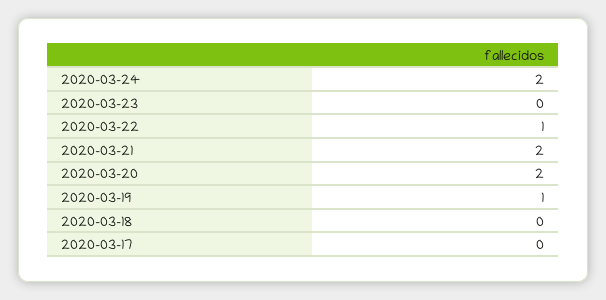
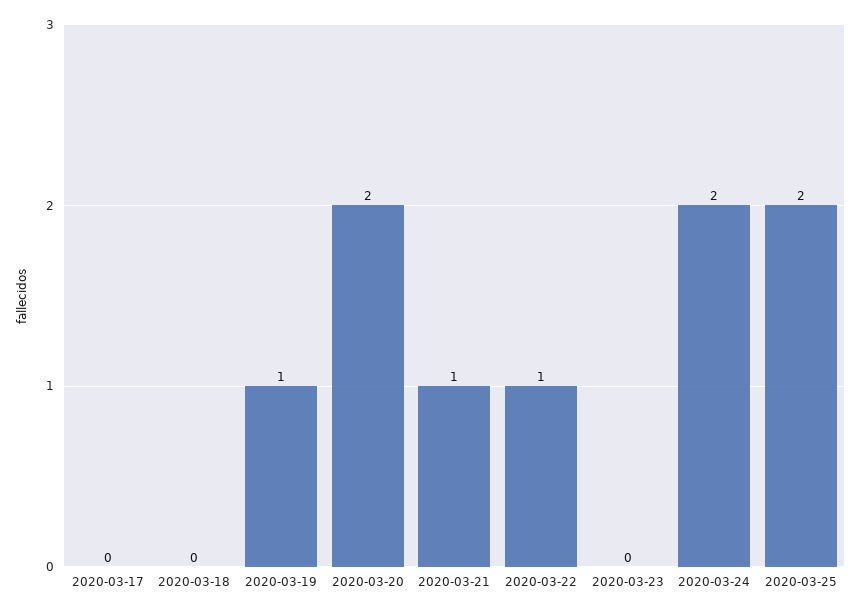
2020-03-21: 2 -> 1
2020-03-25: none -> 2

